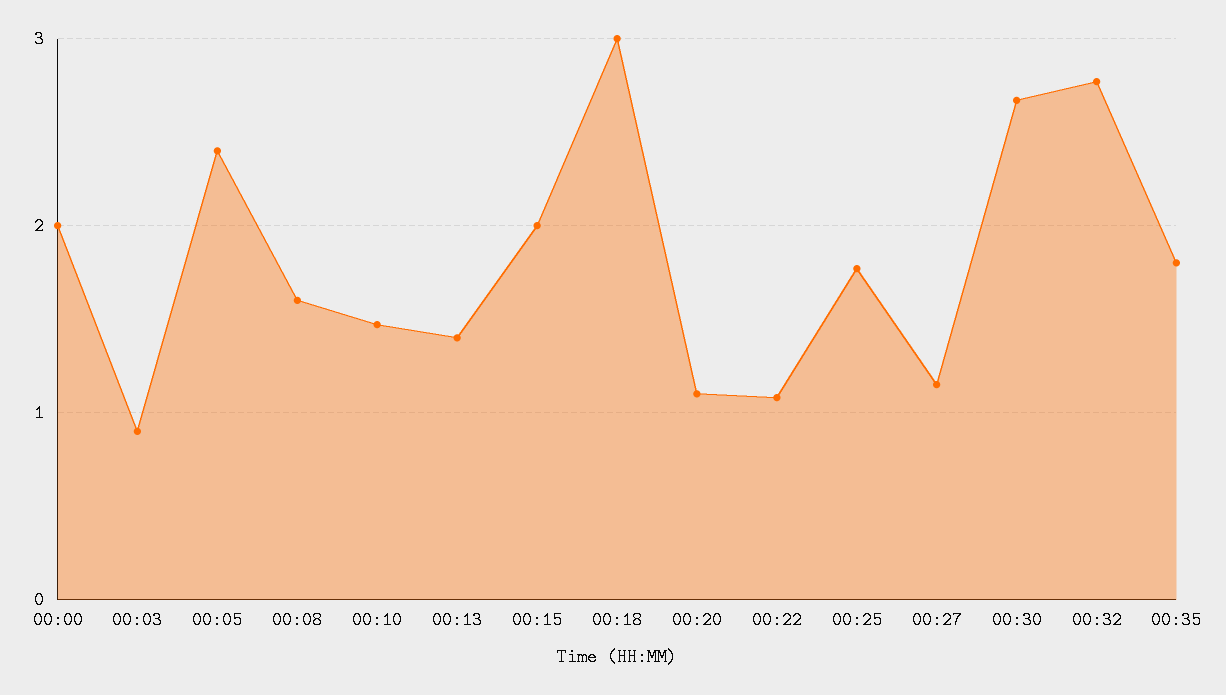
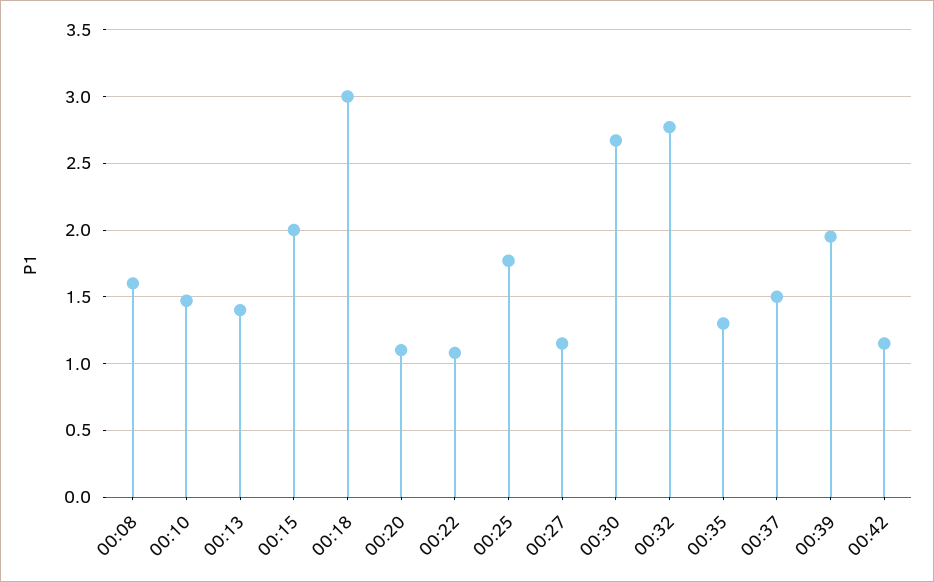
00:00: 2 -> none
00:03: 0.9 -> none
00:05: 2.4 -> none
00:35: 1.8 -> 1.3
00:37: none -> 1.5
00:39: none -> 1.95
00:42: none -> 1.15

